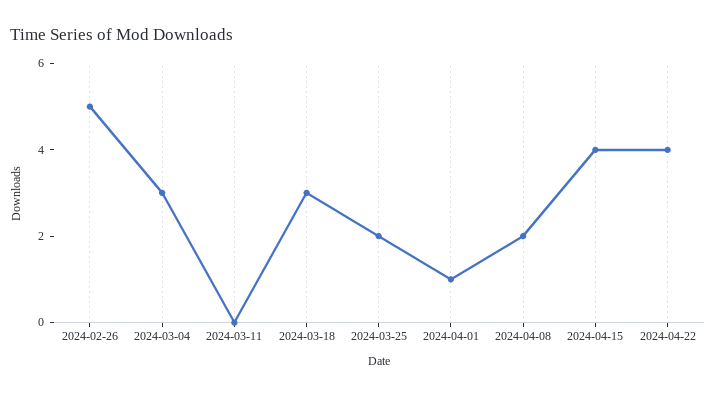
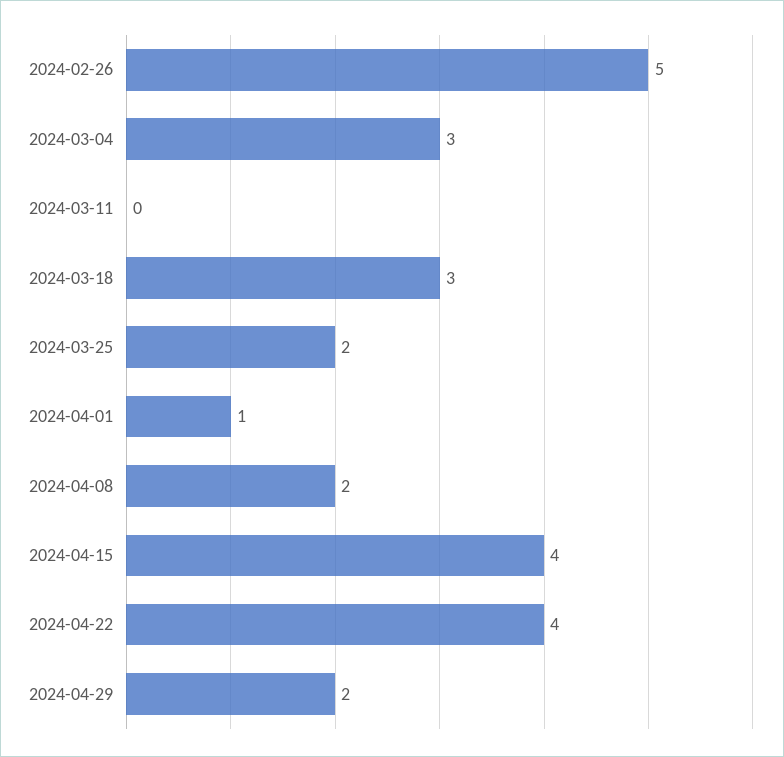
2024-04-29: none -> 2

